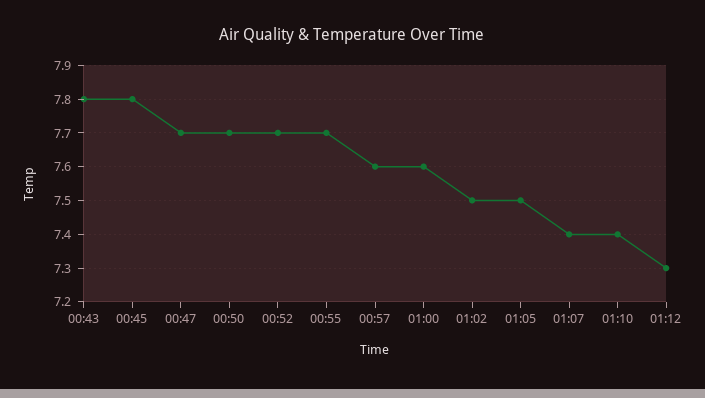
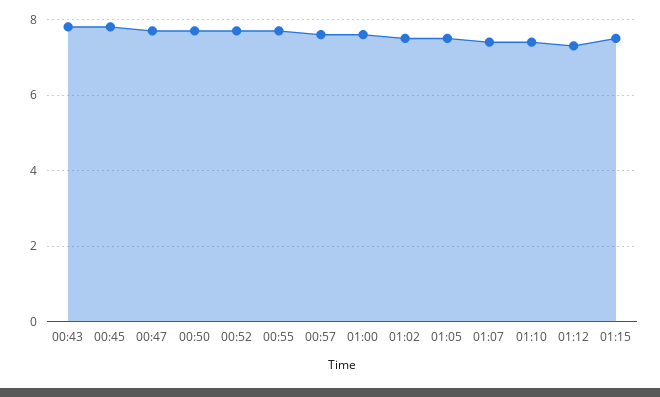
01:15: none -> 7.5

